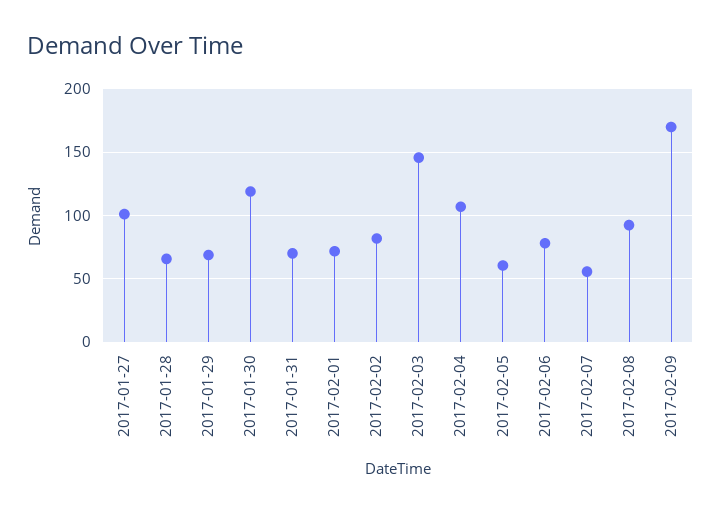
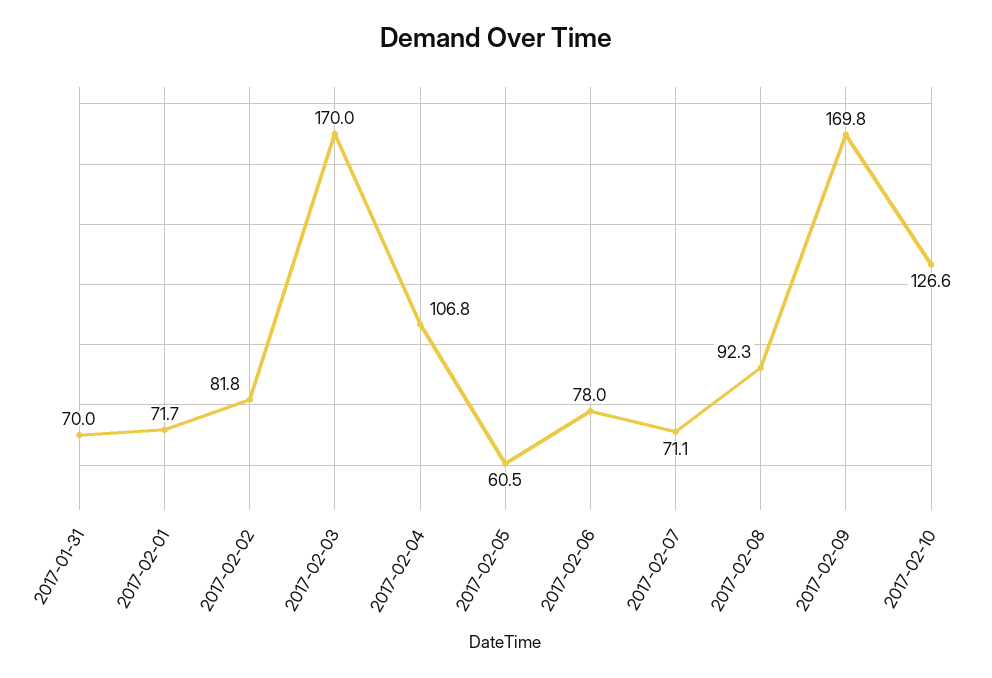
2017-01-27: 100 -> none
2017-01-28: 65 -> none
2017-01-29: 70 -> none
2017-01-30: 120 -> none
2017-02-03: 145 -> 170
2017-02-07: 55 -> 71.1
2017-02-10: none -> 126.6

